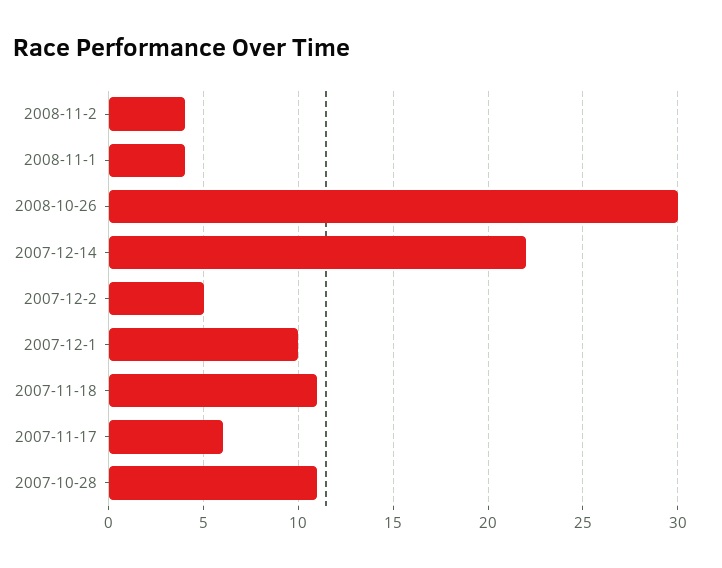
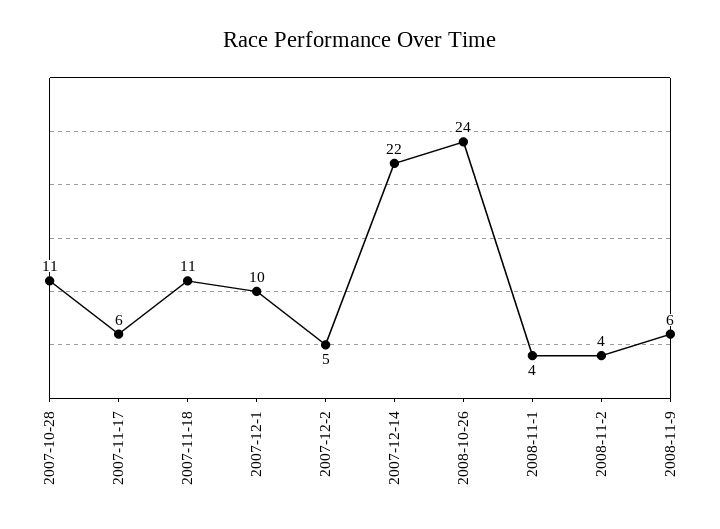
2008-10-26: 30 -> 24
2008-11-9: none -> 6

